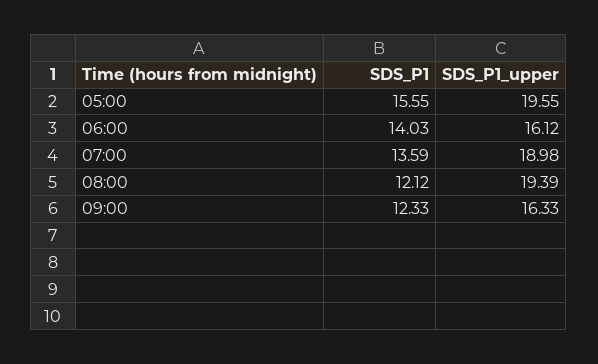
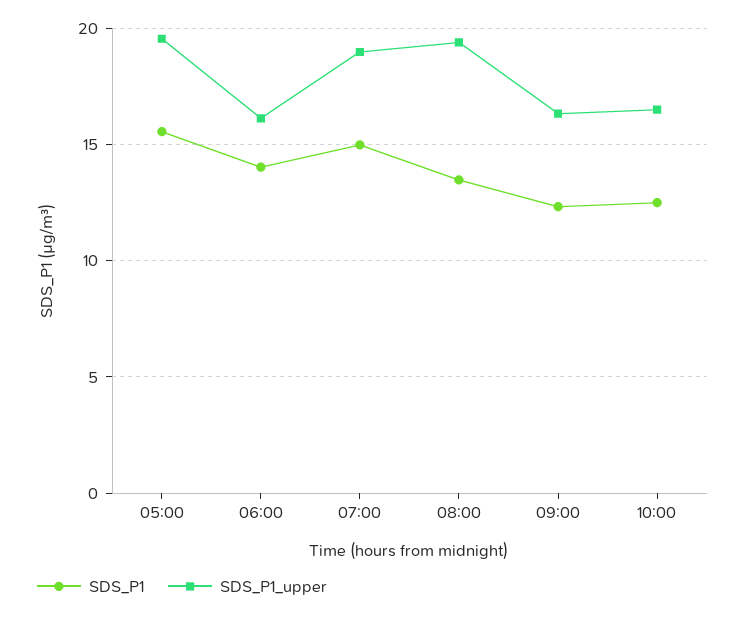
SDS_P1, 07:00: 13.59 -> 15
SDS_P1, 08:00: 12.12 -> 13.5
SDS_P1, 10:00: none -> 12.5
SDS_P1_upper, 10:00: none -> 16.5

